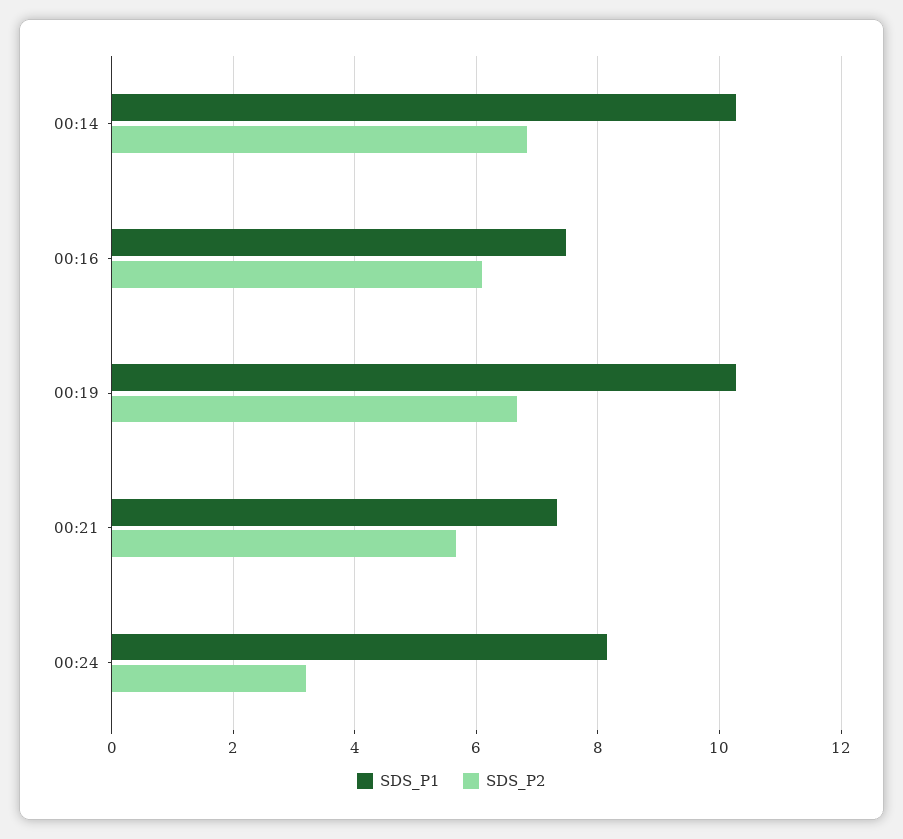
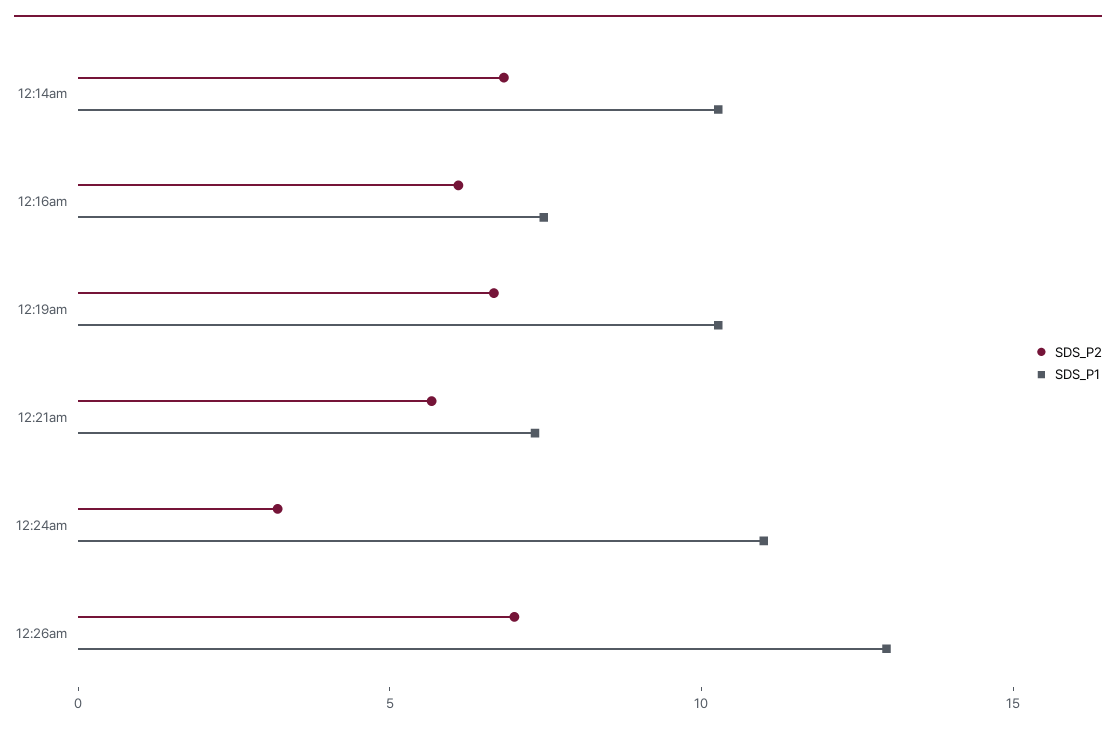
SDS_P1, 00:24: 8.2 -> 11
SDS_P2, 12:26am: none -> 7
SDS_P1, 12:26am: none -> 13

